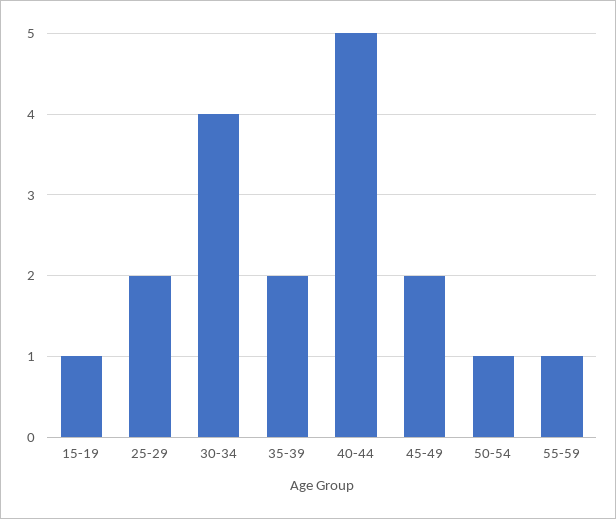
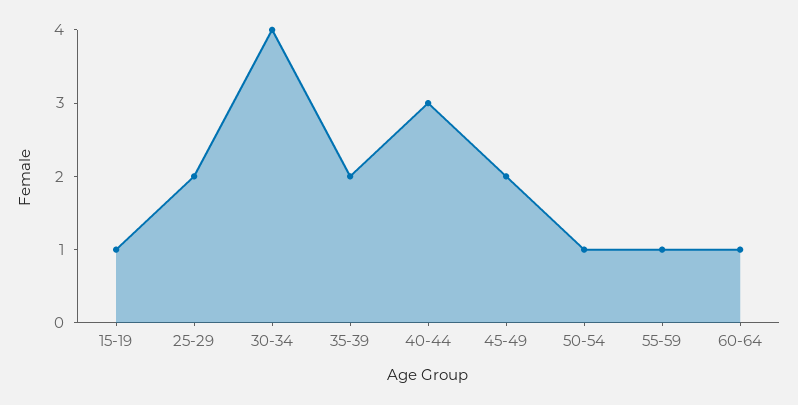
40-44: 5 -> 3
60-64: none -> 1

